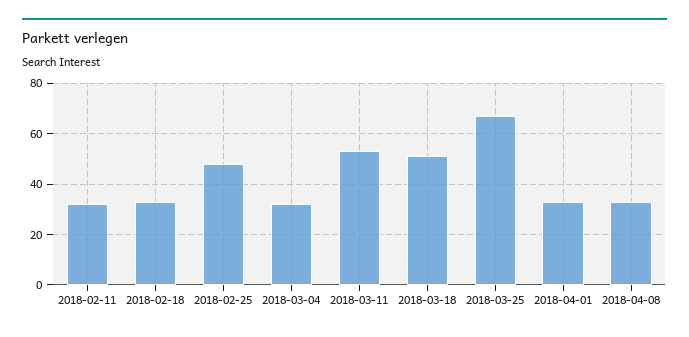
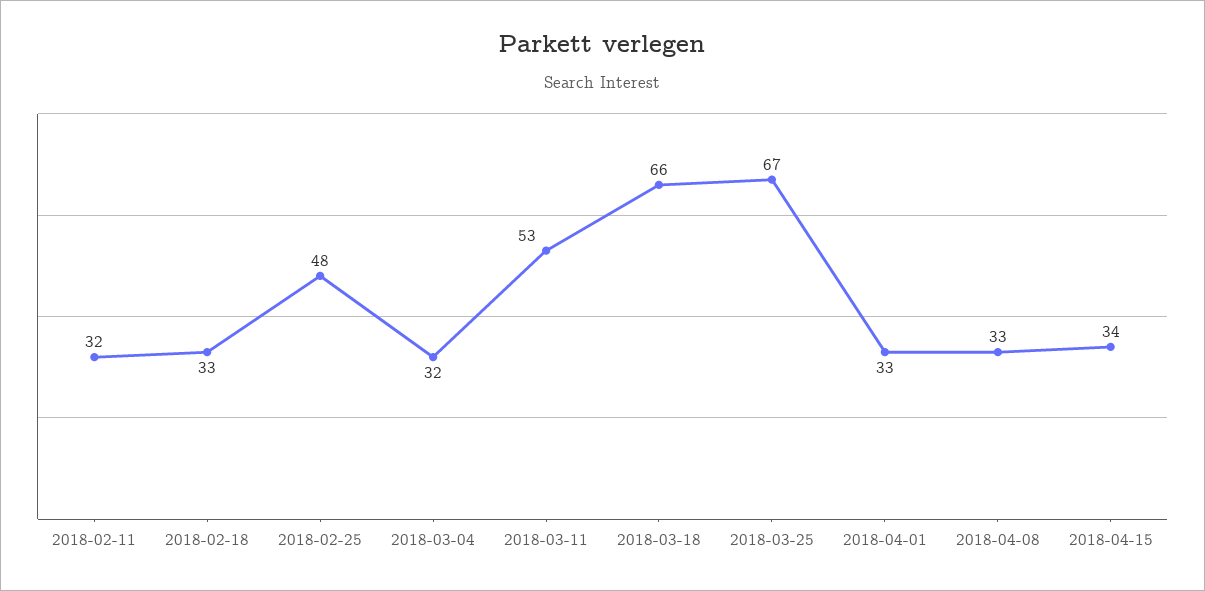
2018-03-18: 50 -> 66
2018-04-15: none -> 34

